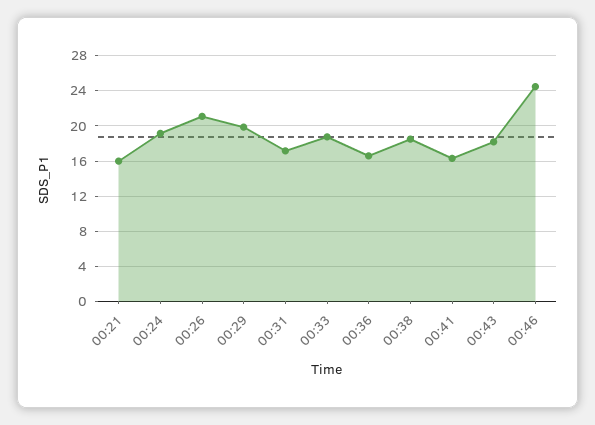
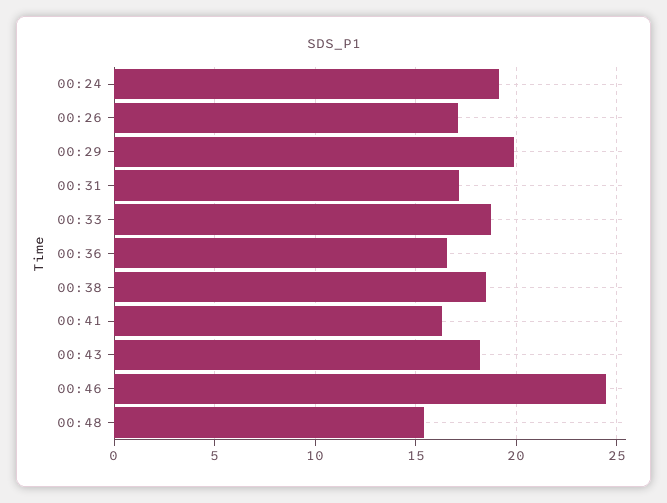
00:21: 16 -> none
00:26: 21 -> 17
00:48: none -> 15.5

